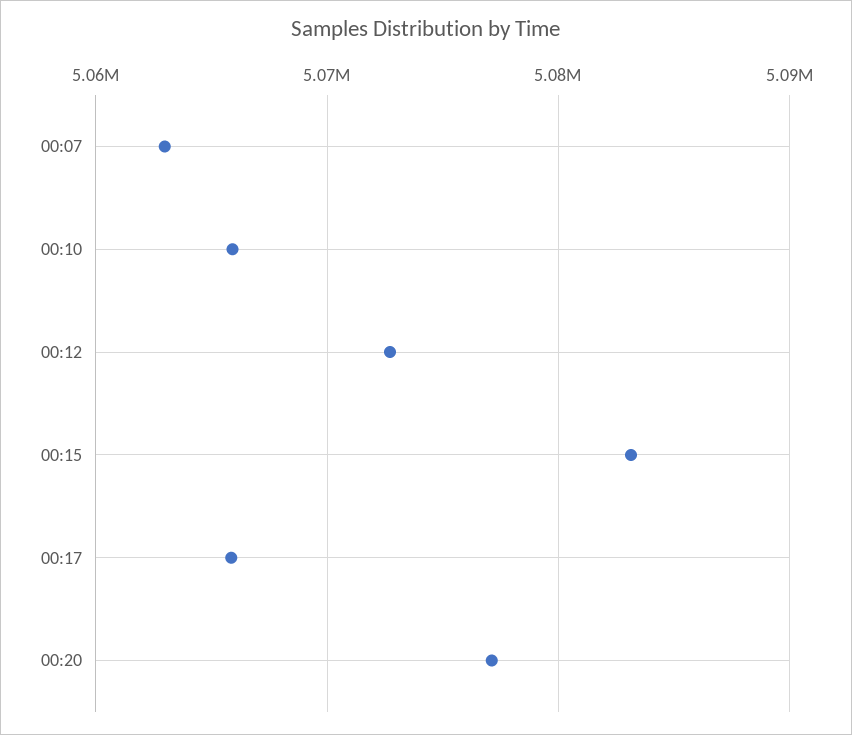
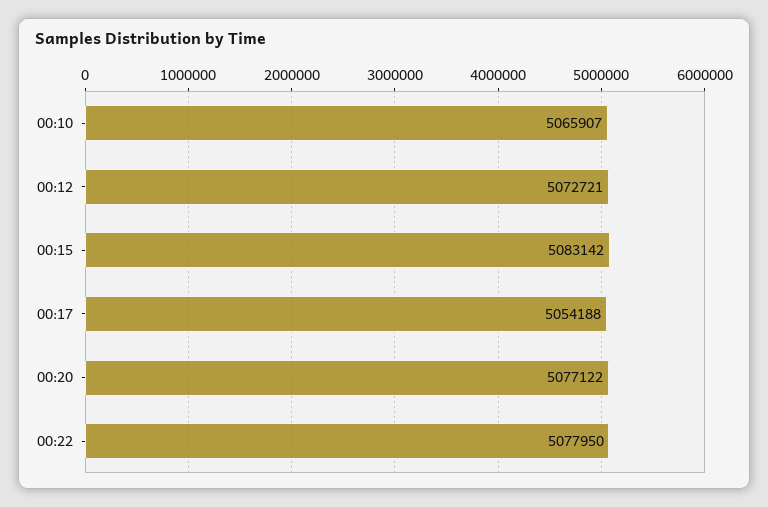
00:07: 5063000 -> none
00:17: 5066000 -> 5054188
00:22: none -> 5077950

